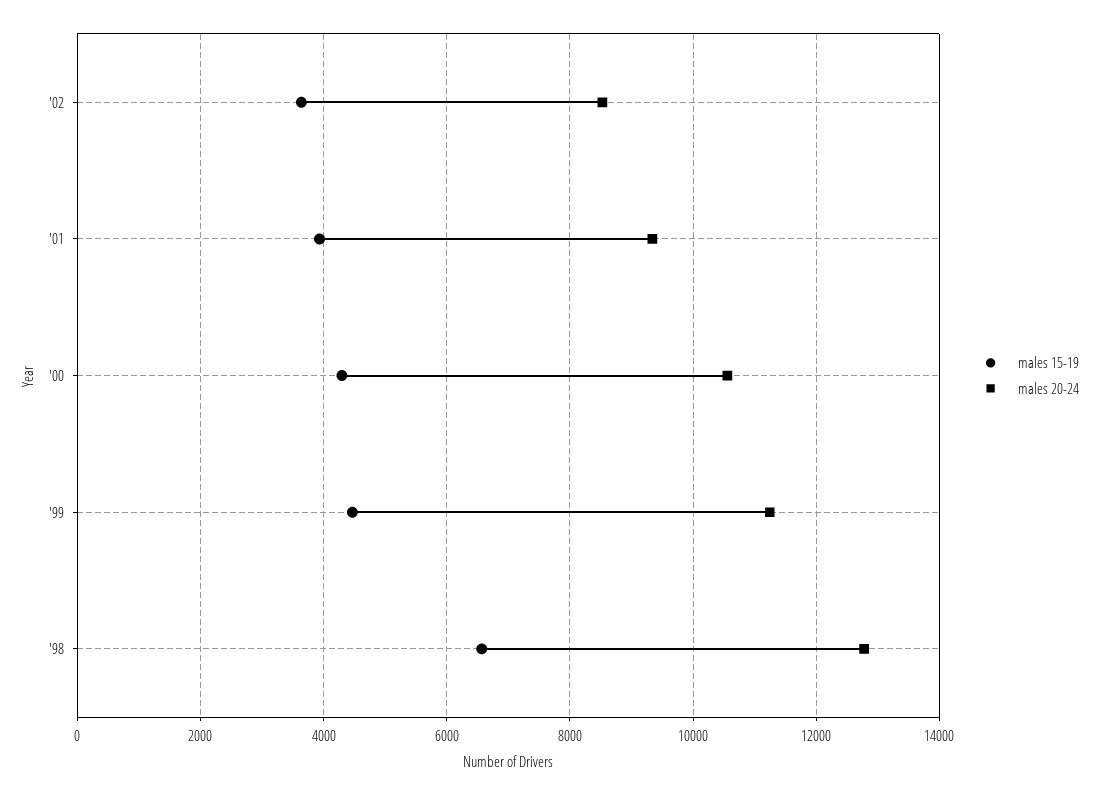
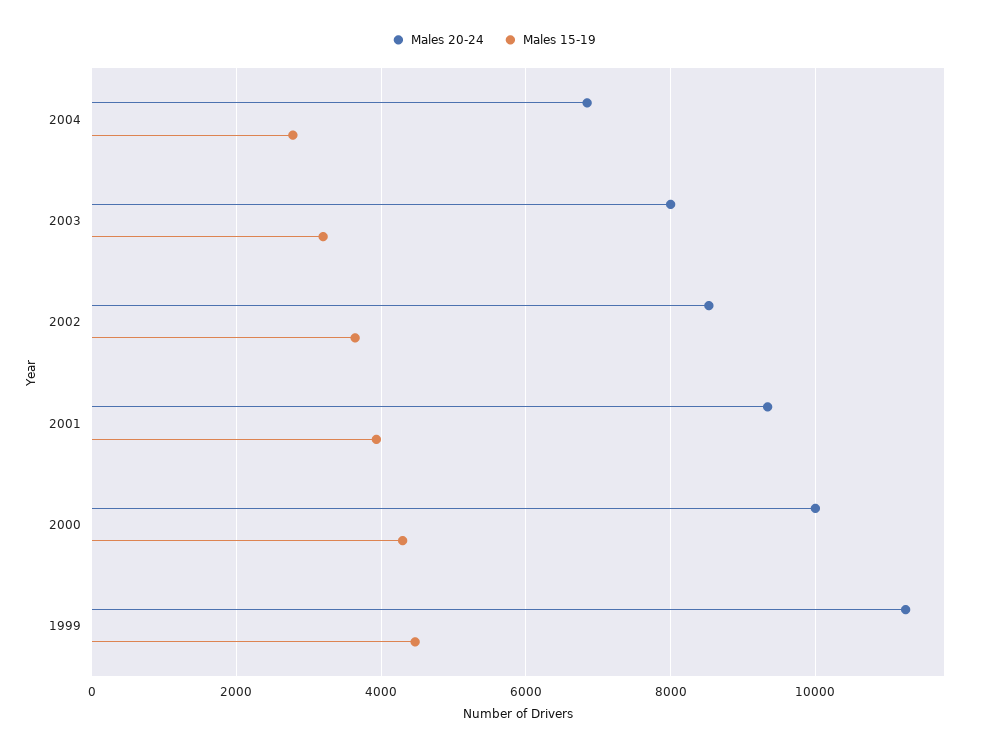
males 20-24, '00: 10600 -> 10000
males 15-19, '98: 6600 -> none
males 20-24, '98: 12800 -> none
males 20-24, 2004: none -> 6800
males 15-19, 2004: none -> 2800
males 20-24, 2003: none -> 8000
males 15-19, 2003: none -> 3200

